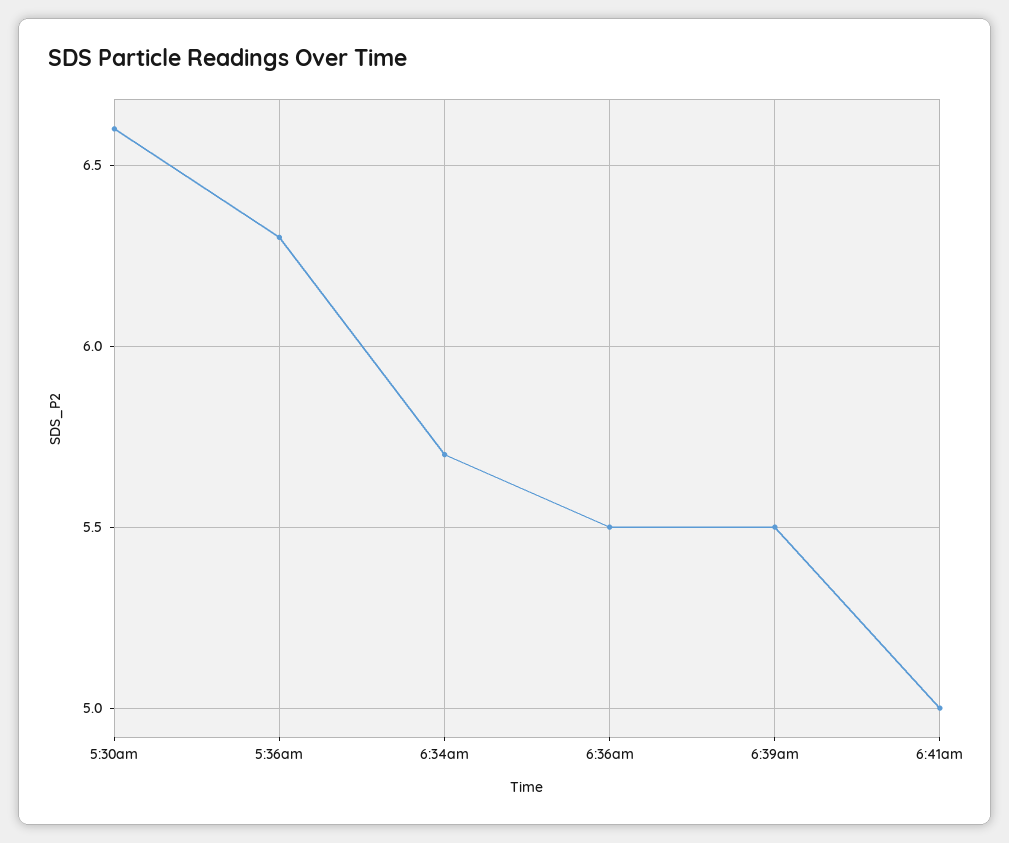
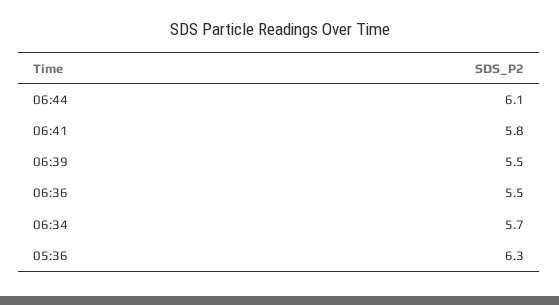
5:30am: 6.6 -> none
6:41am: 5 -> 5.8
06:44: none -> 6.1

